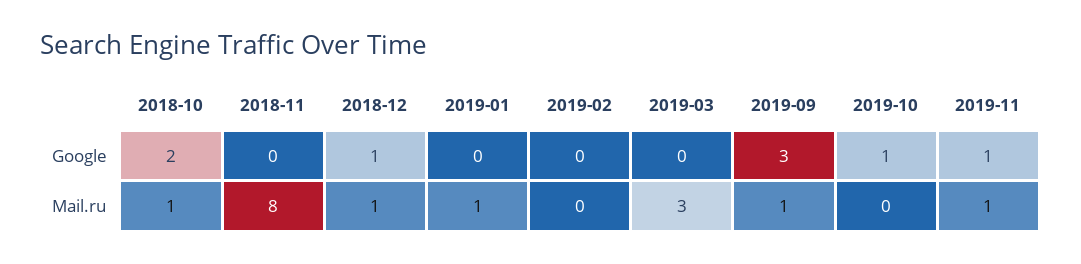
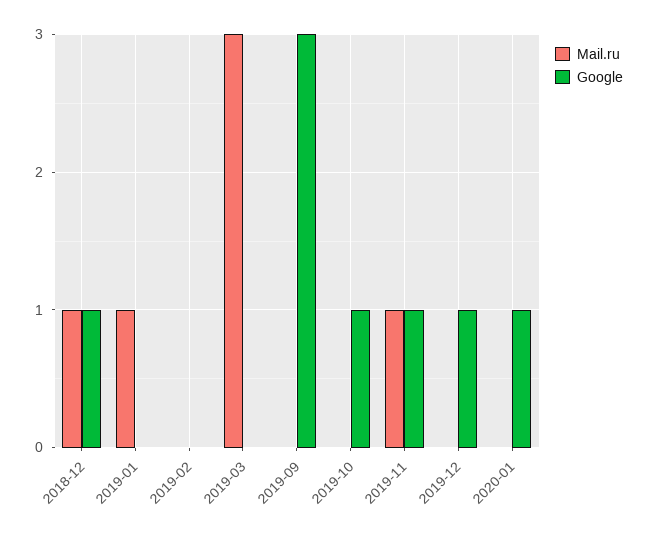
Google, 2018-10: 2 -> none
Google, 2018-11: 0 -> none
Mail.ru, 2018-10: 1 -> none
Mail.ru, 2018-11: 8 -> none
Mail.ru, 2019-09: 1 -> 0
Mail.ru, 2019-12: none -> 0
Google, 2019-12: none -> 1
Mail.ru, 2020-01: none -> 0
Google, 2020-01: none -> 1

